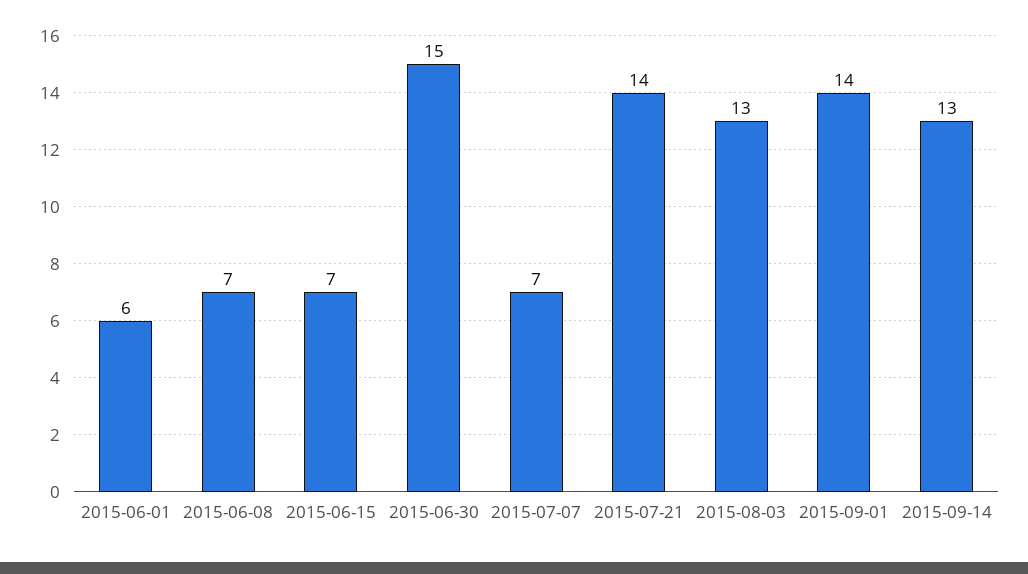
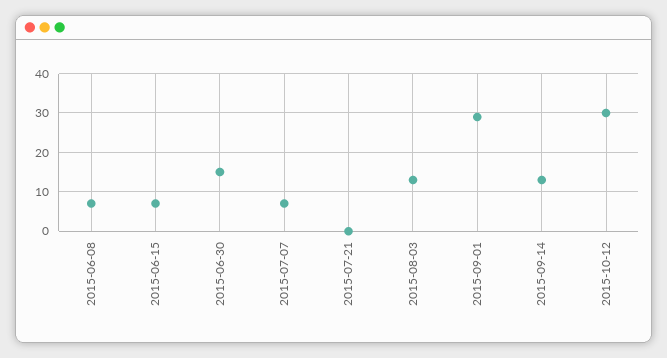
2015-06-01: 6 -> none
2015-07-21: 14 -> 0
2015-09-01: 14 -> 30
2015-10-12: none -> 30

